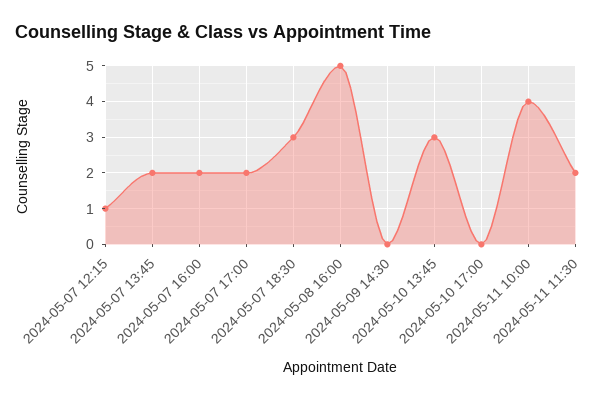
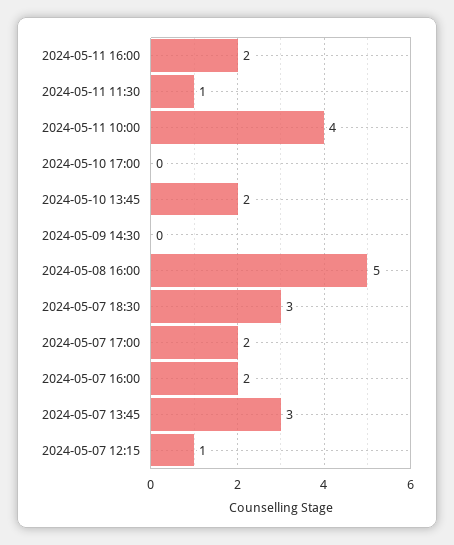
2024-05-07 13:45: 2 -> 3
2024-05-10 13:45: 3 -> 2
2024-05-11 11:30: 2 -> 1
2024-05-11 16:00: none -> 2

